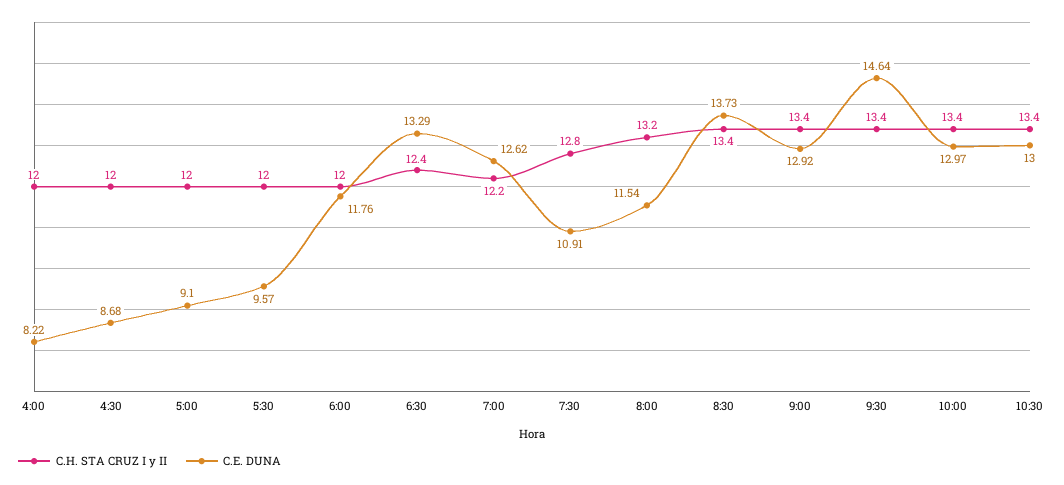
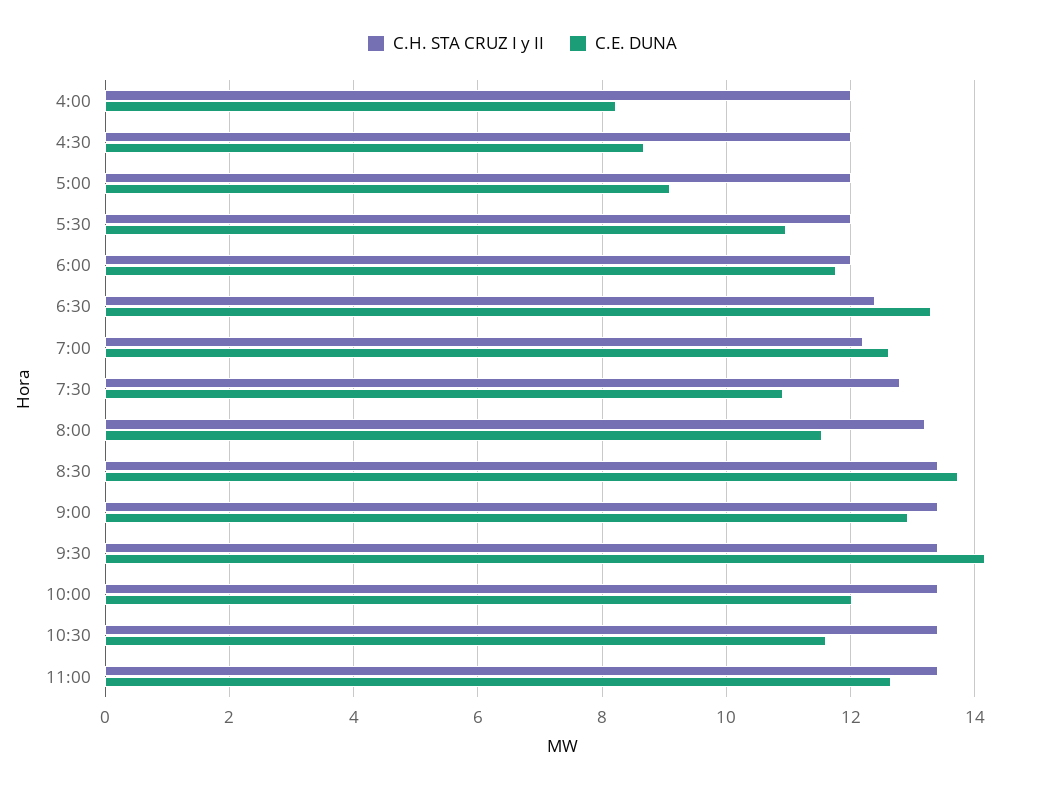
C.E. DUNA, 5:30: 9.57 -> 11
C.E. DUNA, 9:30: 14.64 -> 14.2
C.E. DUNA, 10:00: 12.97 -> 12
C.E. DUNA, 10:30: 13 -> 11.6
C.H. STA CRUZ I y II, 11:00: none -> 13.4
C.E. DUNA, 11:00: none -> 12.6

